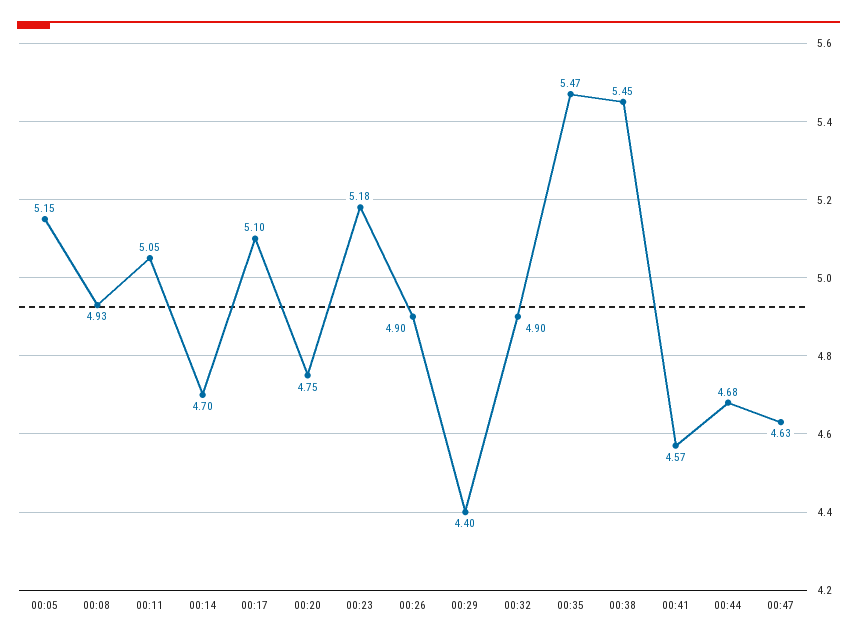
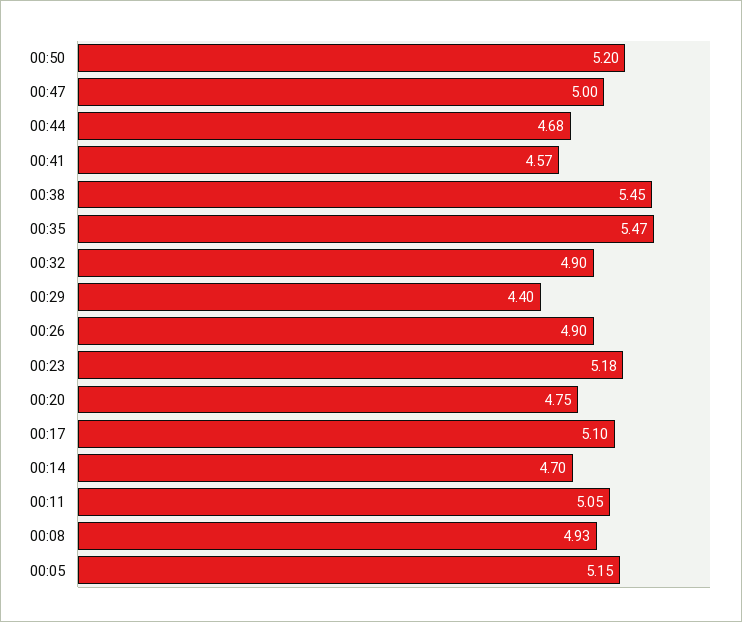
00:47: 4.63 -> 5
00:50: none -> 5.2

